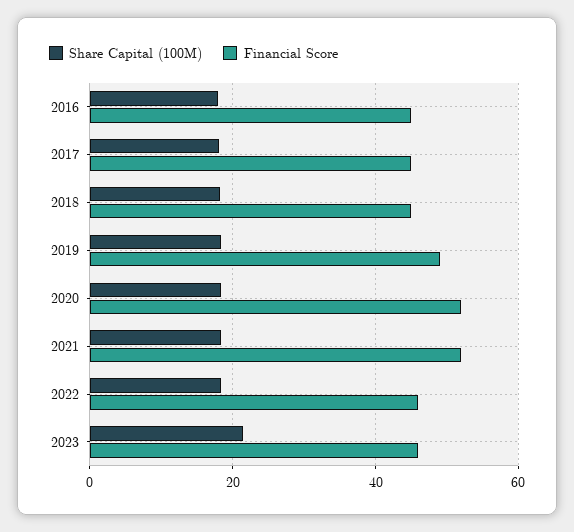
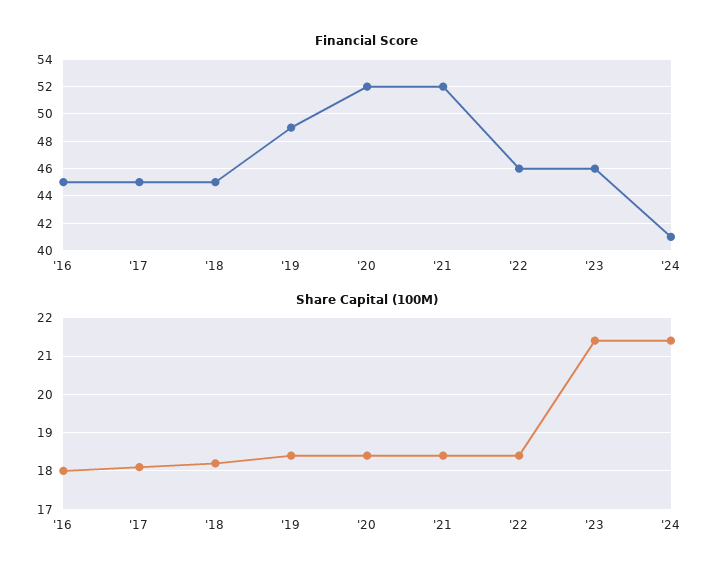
Financial Score, '24: none -> 41
Share Capital (100M), '24: none -> 21.5

